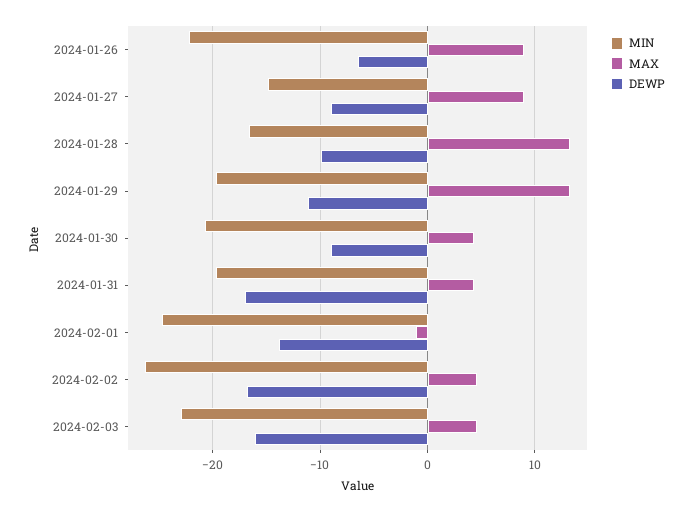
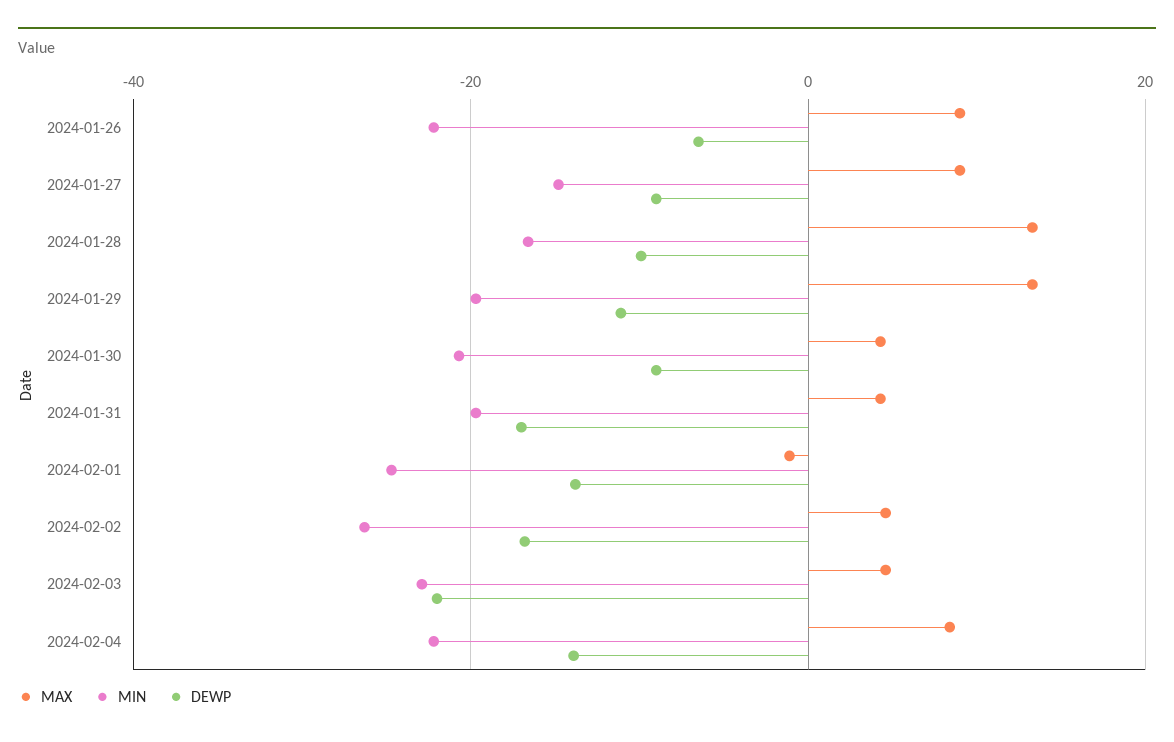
DEWP, 2024-02-03: -16 -> -22
MAX, 2024-02-04: none -> 8
MIN, 2024-02-04: none -> -22
DEWP, 2024-02-04: none -> -14

